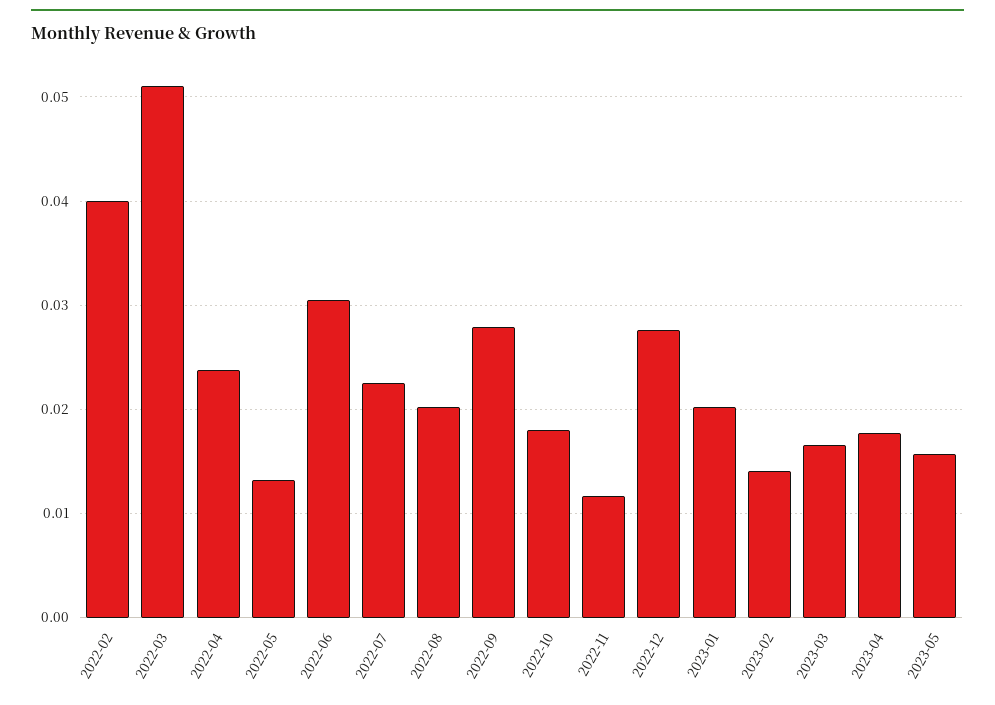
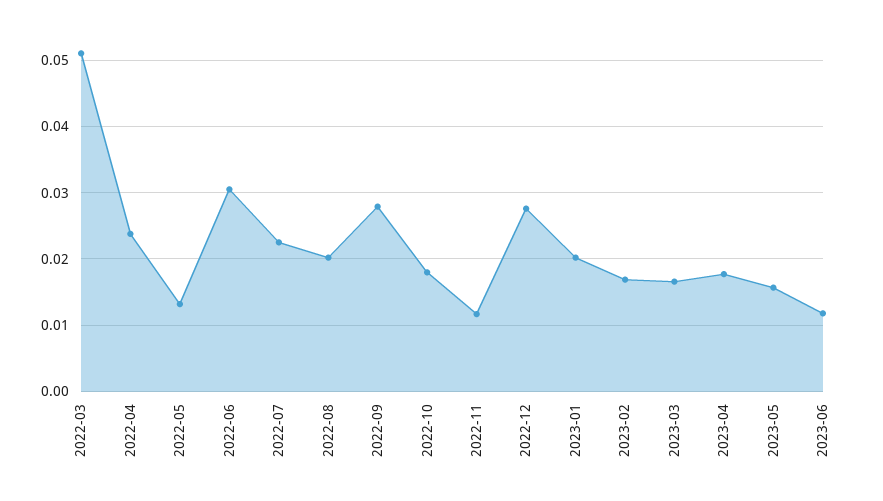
2022-02: 0.04 -> none
2023-02: 0.014 -> 0.017
2023-06: none -> 0.012

